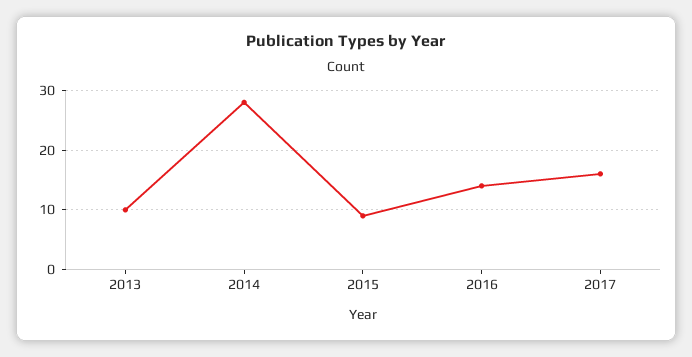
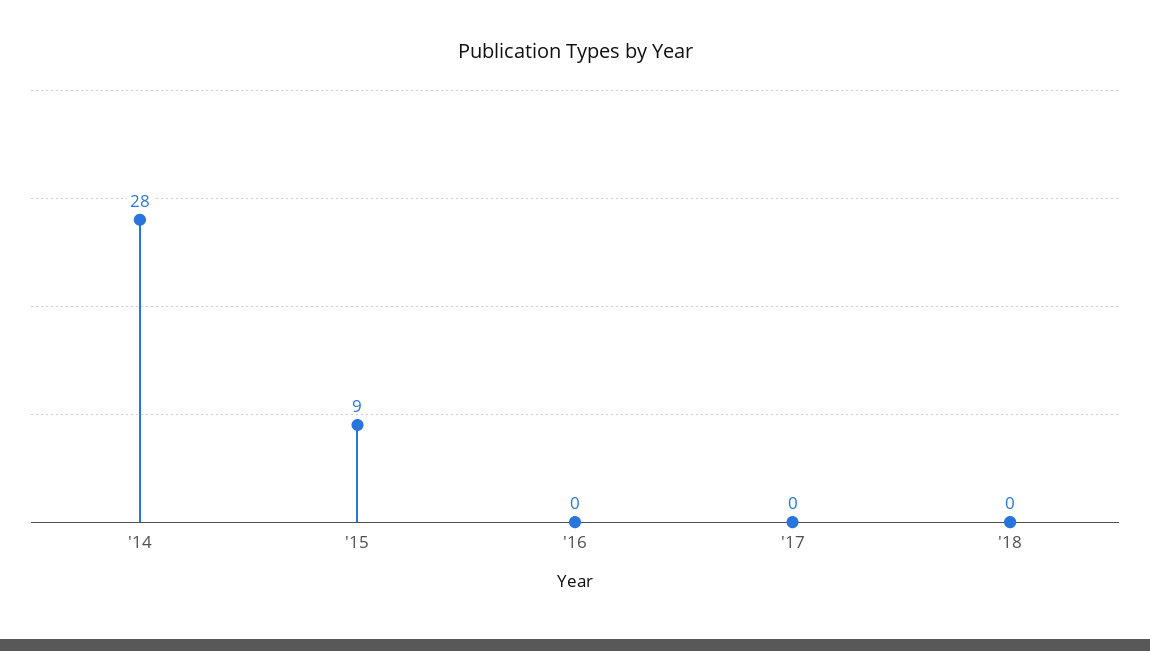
2013: 10 -> none
2016: 15 -> 0
2017: 15 -> 0
'18: none -> 0

